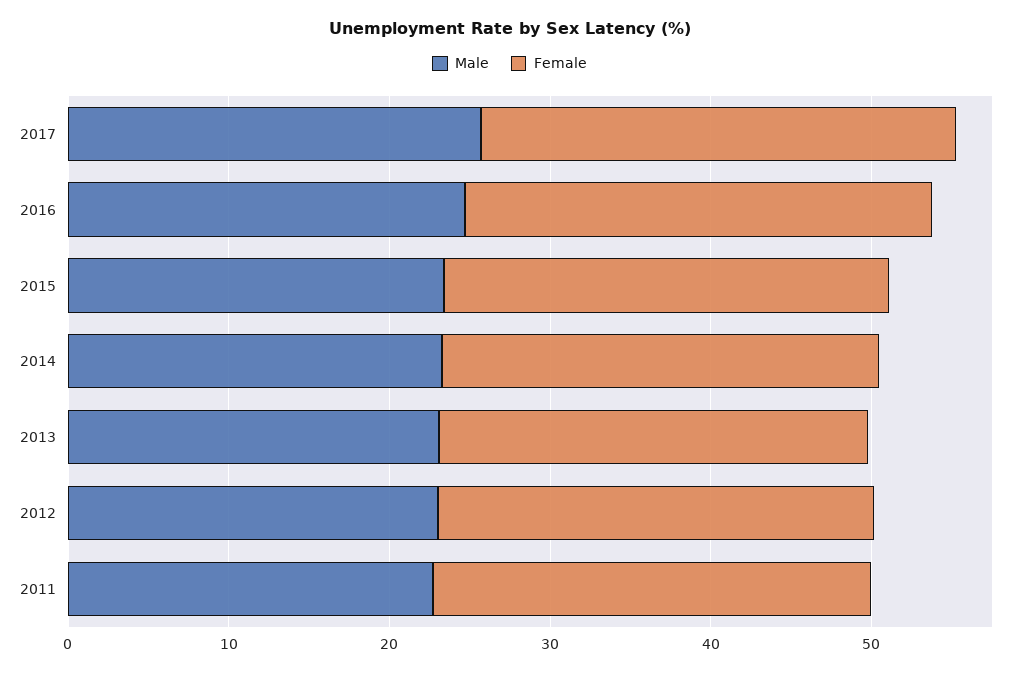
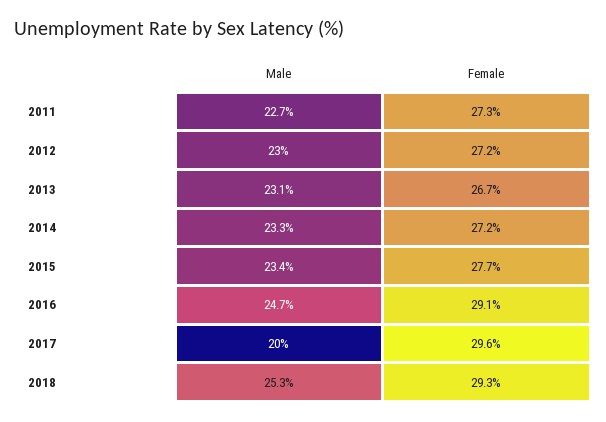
Male, 2017: 26 -> 20
Male, 2018: none -> 25.3
Female, 2018: none -> 29.3

